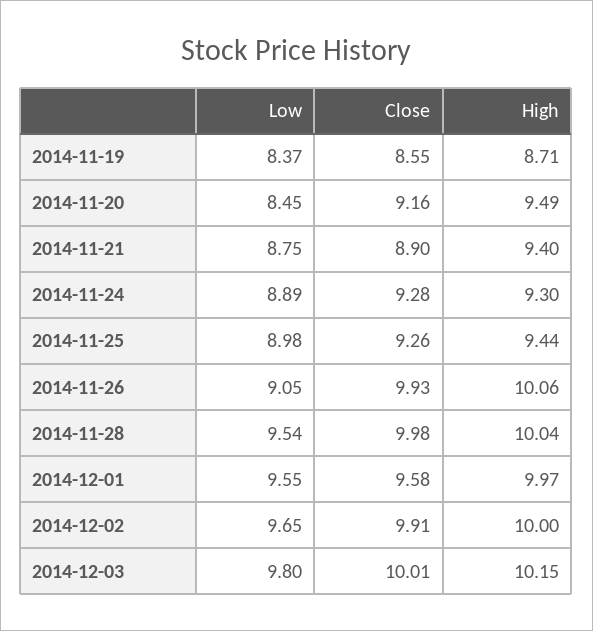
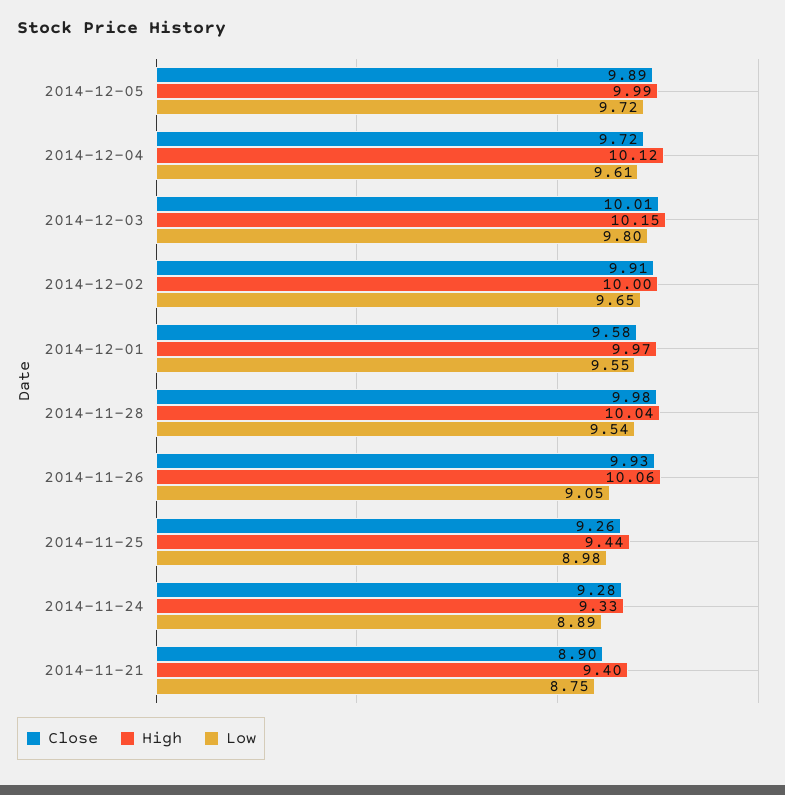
Low, 2014-11-19: 8.37 -> none
Close, 2014-11-19: 8.55 -> none
High, 2014-11-19: 8.71 -> none
Low, 2014-11-20: 8.45 -> none
Close, 2014-11-20: 9.16 -> none
High, 2014-11-20: 9.49 -> none
High, 2014-11-24: 9.3 -> 9.33
Close, 2014-12-05: none -> 9.89
High, 2014-12-05: none -> 9.99
Low, 2014-12-05: none -> 9.72
Close, 2014-12-04: none -> 9.72
High, 2014-12-04: none -> 10.12
Low, 2014-12-04: none -> 9.61

